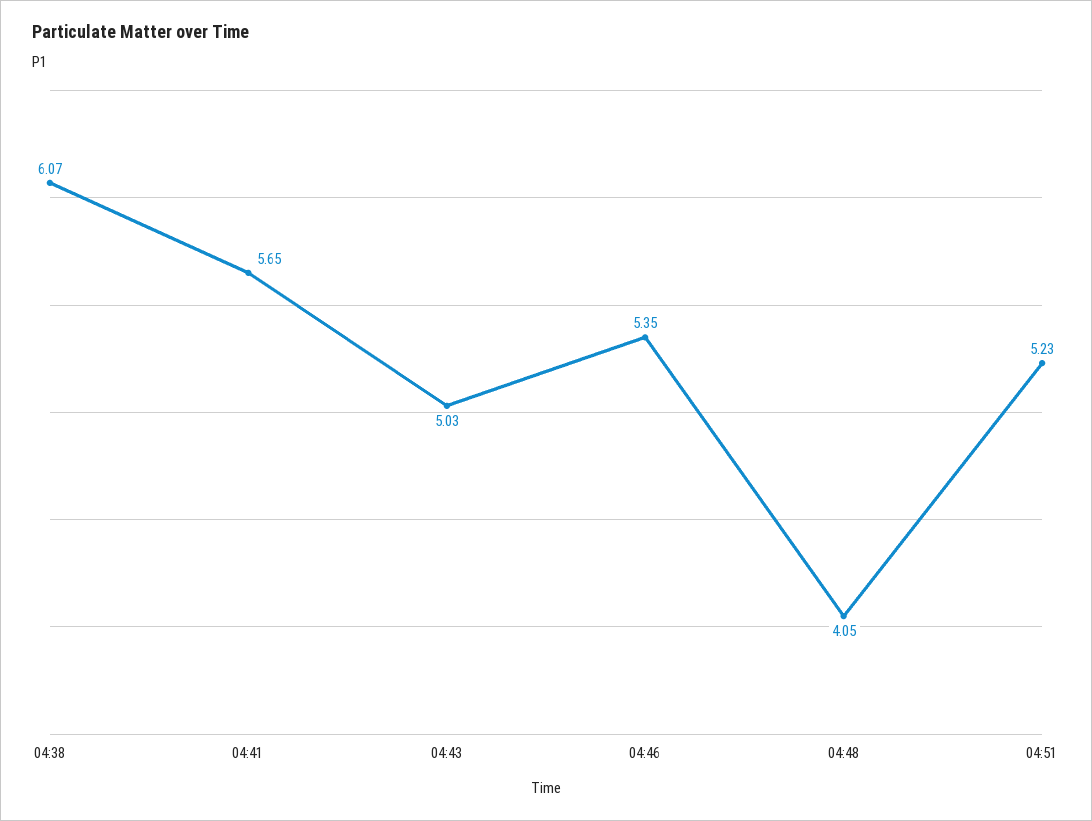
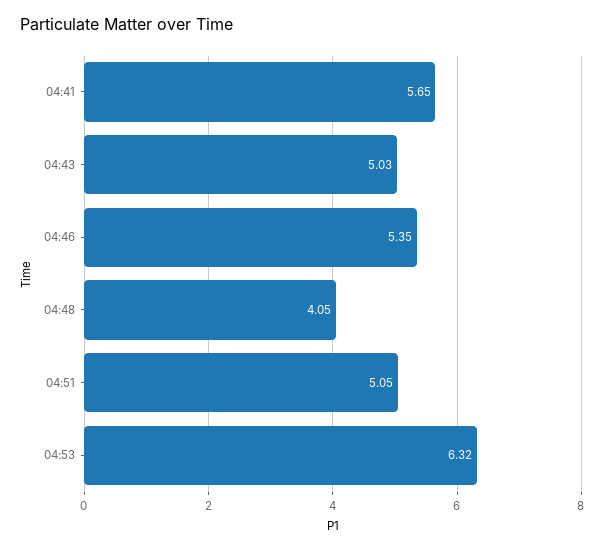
04:38: 6.07 -> none
04:51: 5.23 -> 5.05
04:53: none -> 6.32

